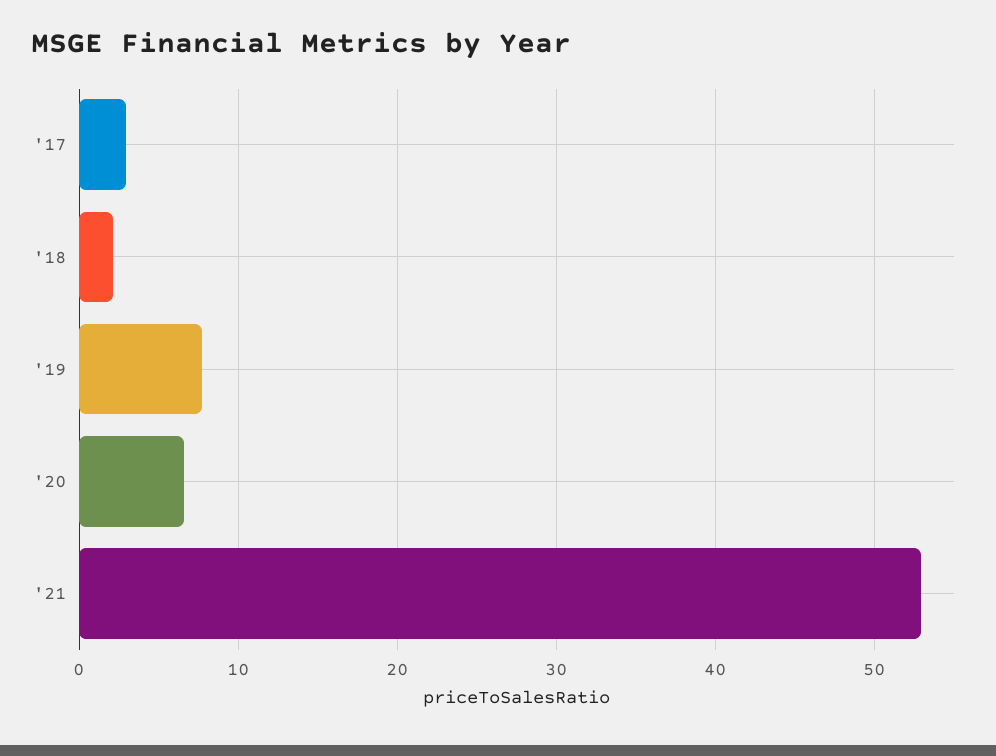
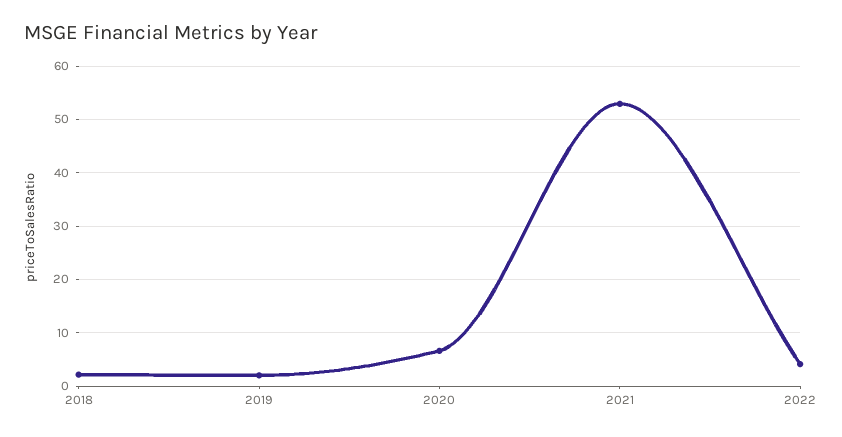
'17: 3 -> none
'19: 8 -> 2
2022: none -> 4

